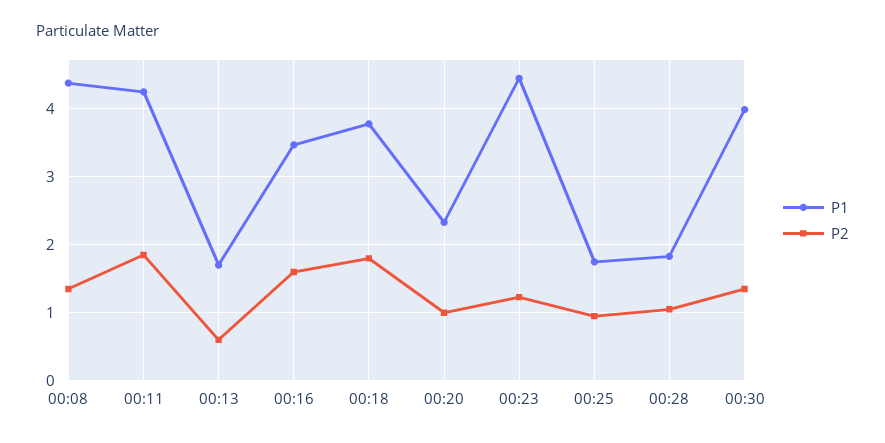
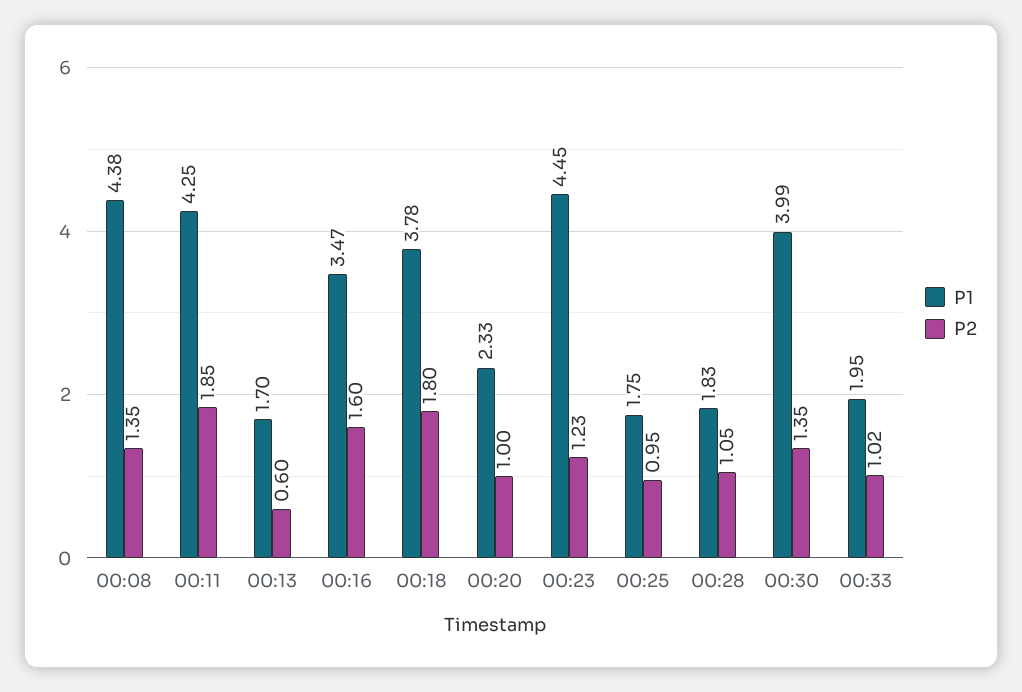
P1, 00:33: none -> 1.95
P2, 00:33: none -> 1.02

